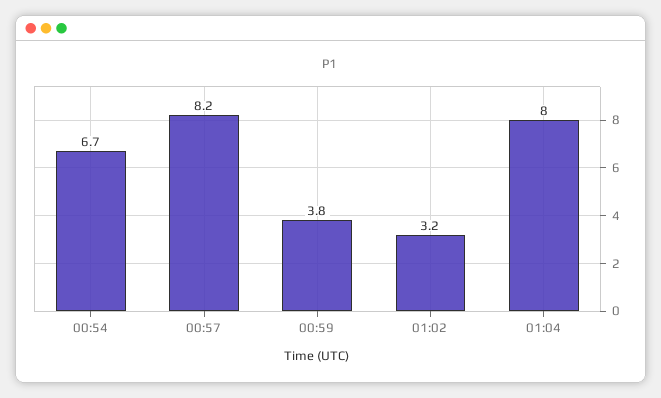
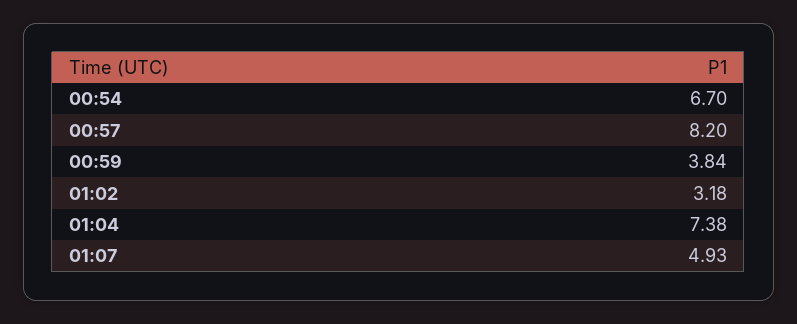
01:04: 8 -> 7.38
01:07: none -> 4.93

